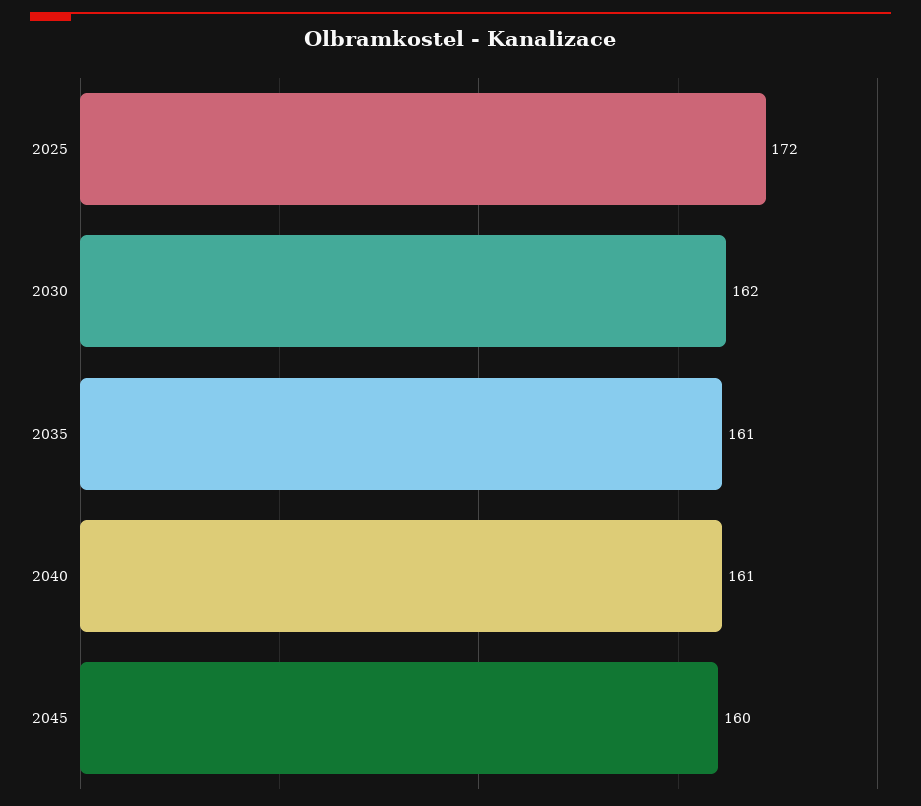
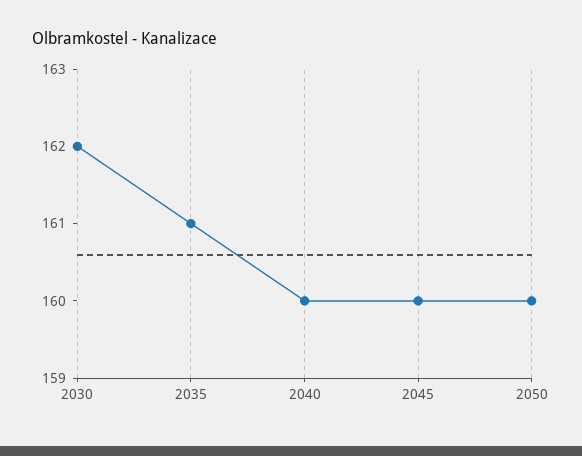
2025: 172 -> none
2040: 161 -> 160
2050: none -> 160

